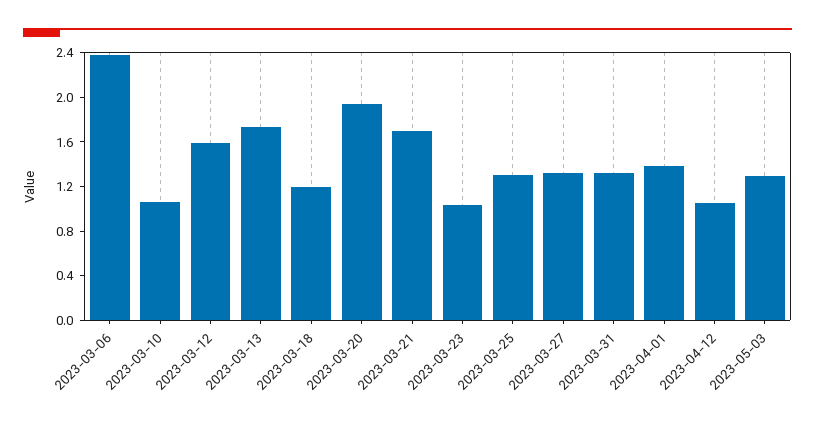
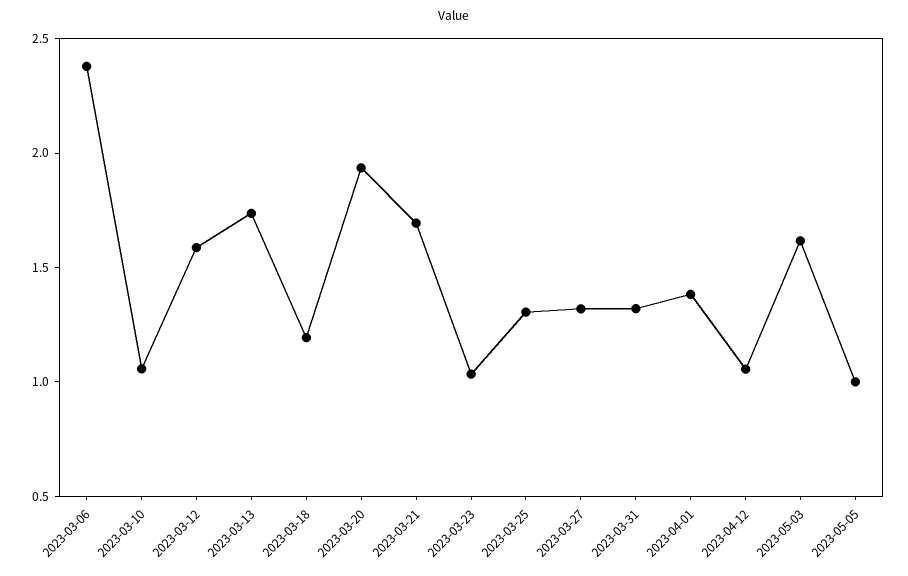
2023-05-03: 1.3 -> 1.6
2023-05-05: none -> 1

